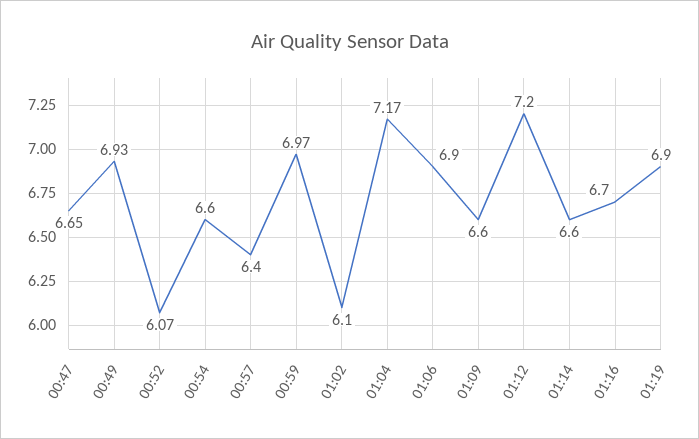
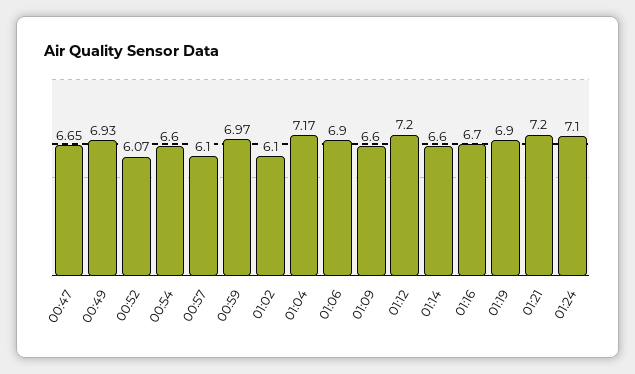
00:57: 6.4 -> 6.1
01:21: none -> 7.2
01:24: none -> 7.1

